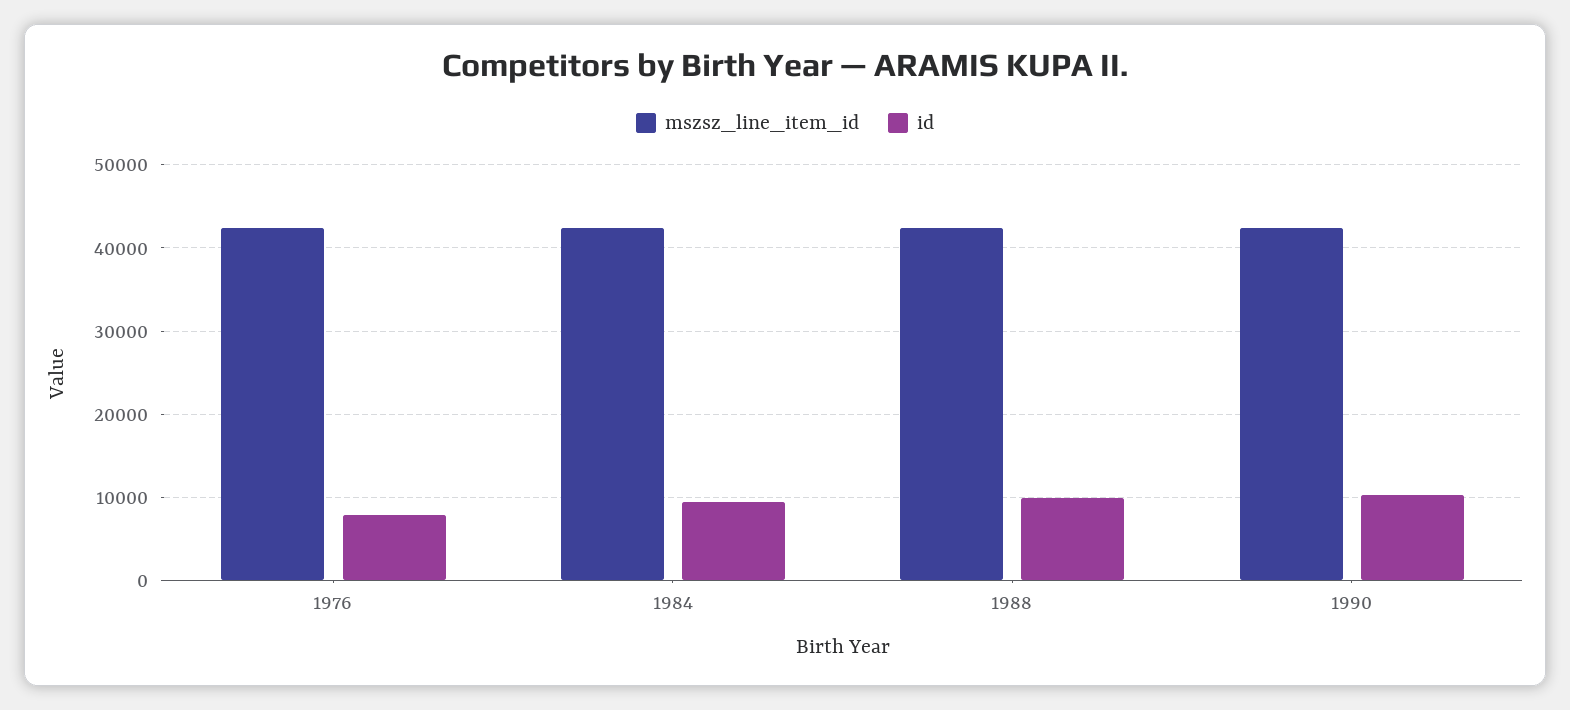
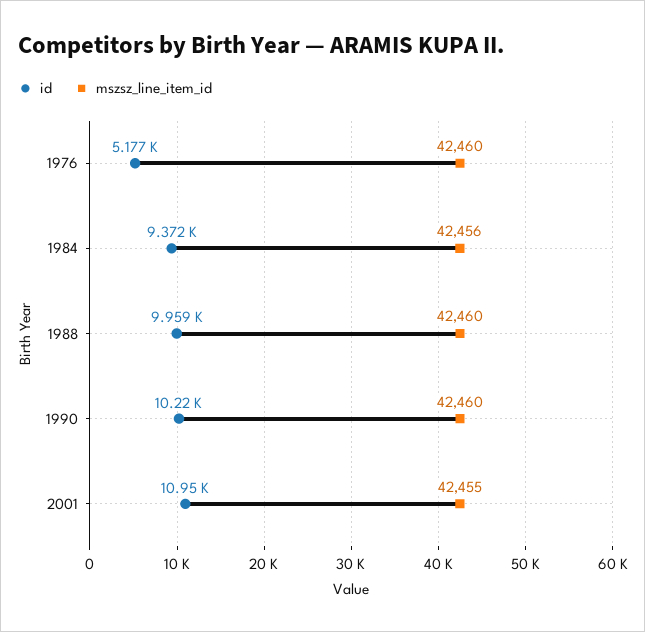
id, 1976: 8000 -> 5177
id, 2001: none -> 10950
mszsz_line_item_id, 2001: none -> 42455

